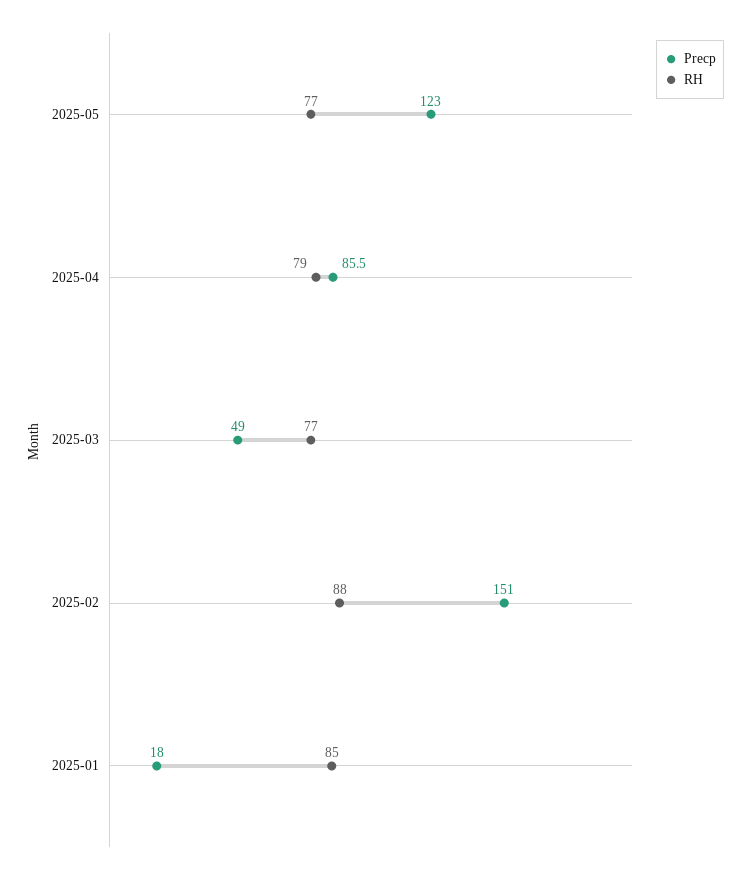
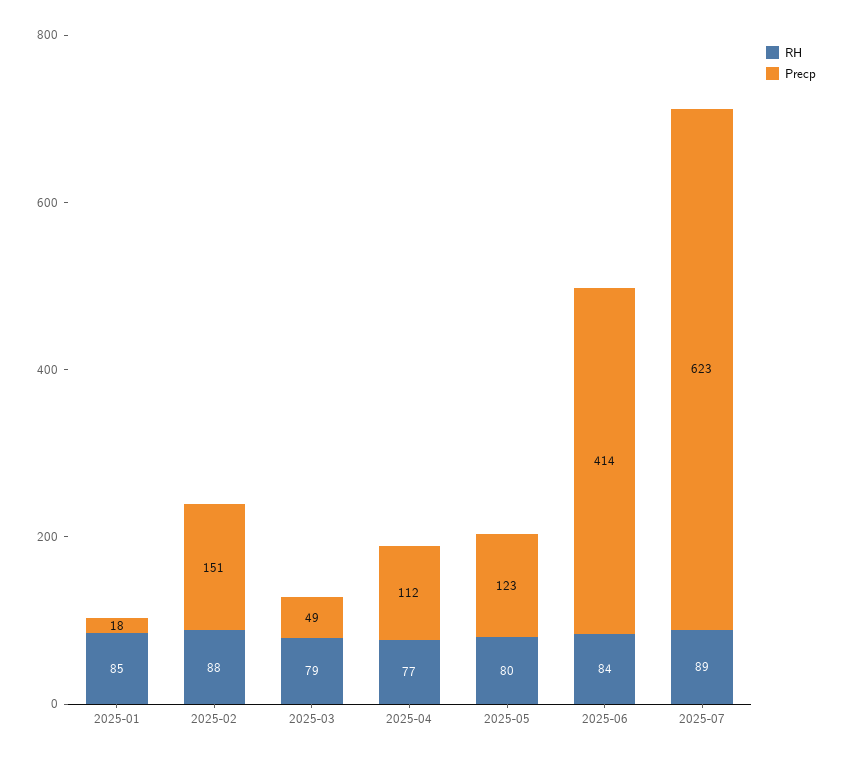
RH, 2025-05: 77 -> 80
Precp, 2025-04: 85.5 -> 112
RH, 2025-04: 79 -> 77
RH, 2025-03: 77 -> 79
RH, 2025-06: none -> 84
Precp, 2025-06: none -> 414
RH, 2025-07: none -> 89
Precp, 2025-07: none -> 623

